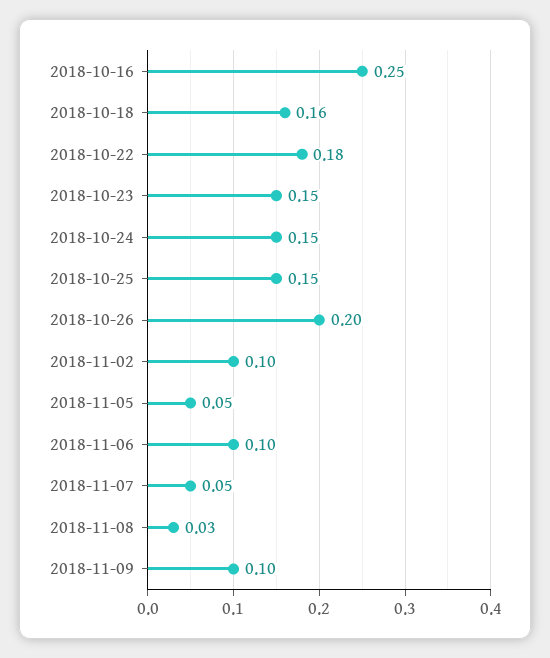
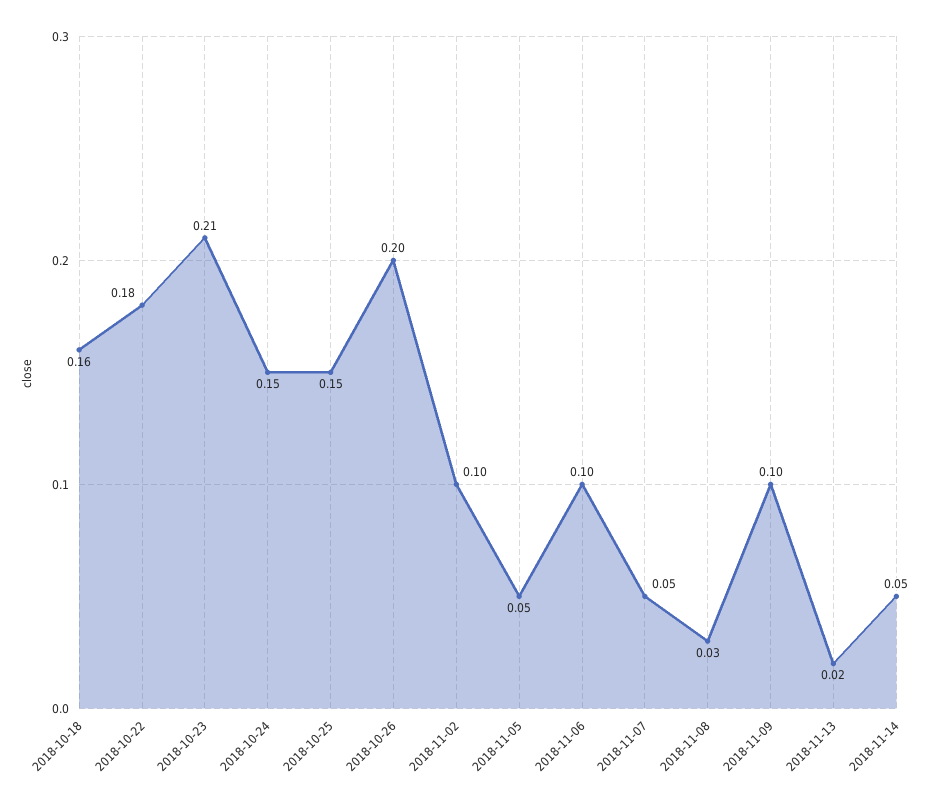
2018-10-16: 0.25 -> none
2018-10-23: 0.15 -> 0.21
2018-11-13: none -> 0.02
2018-11-14: none -> 0.05

